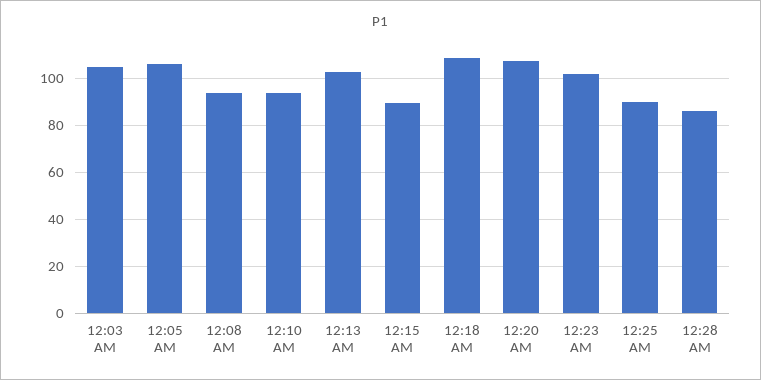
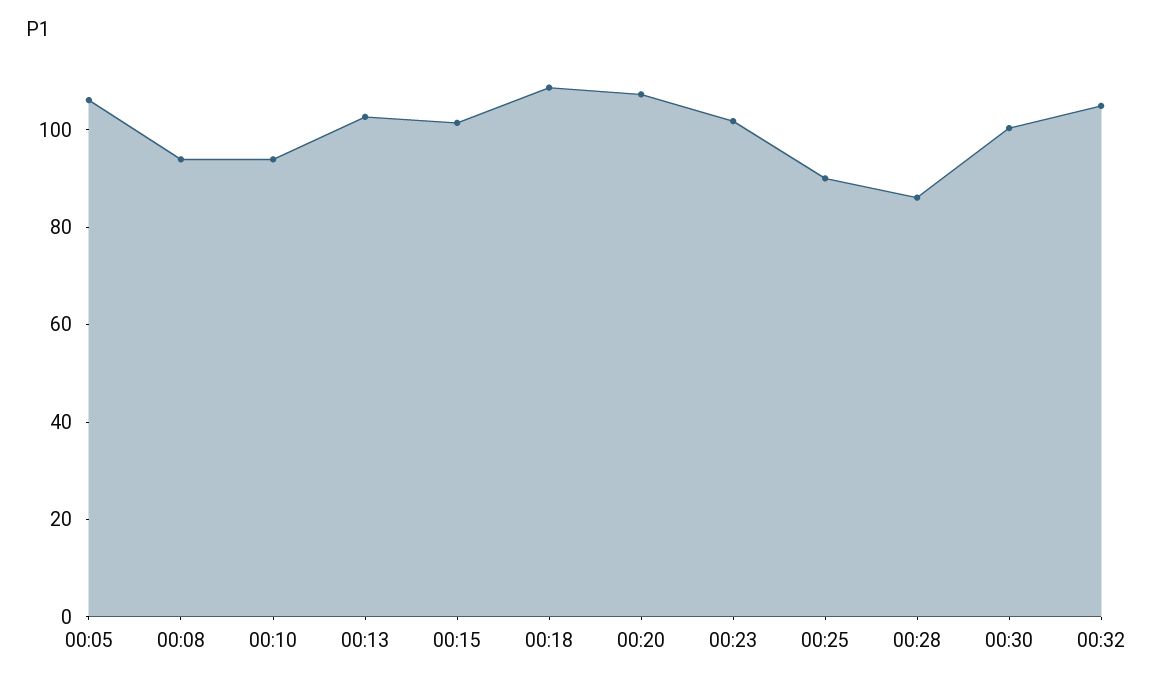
12:03 AM: 105 -> none
12:15 AM: 90 -> 100
00:30: none -> 100
00:32: none -> 105

